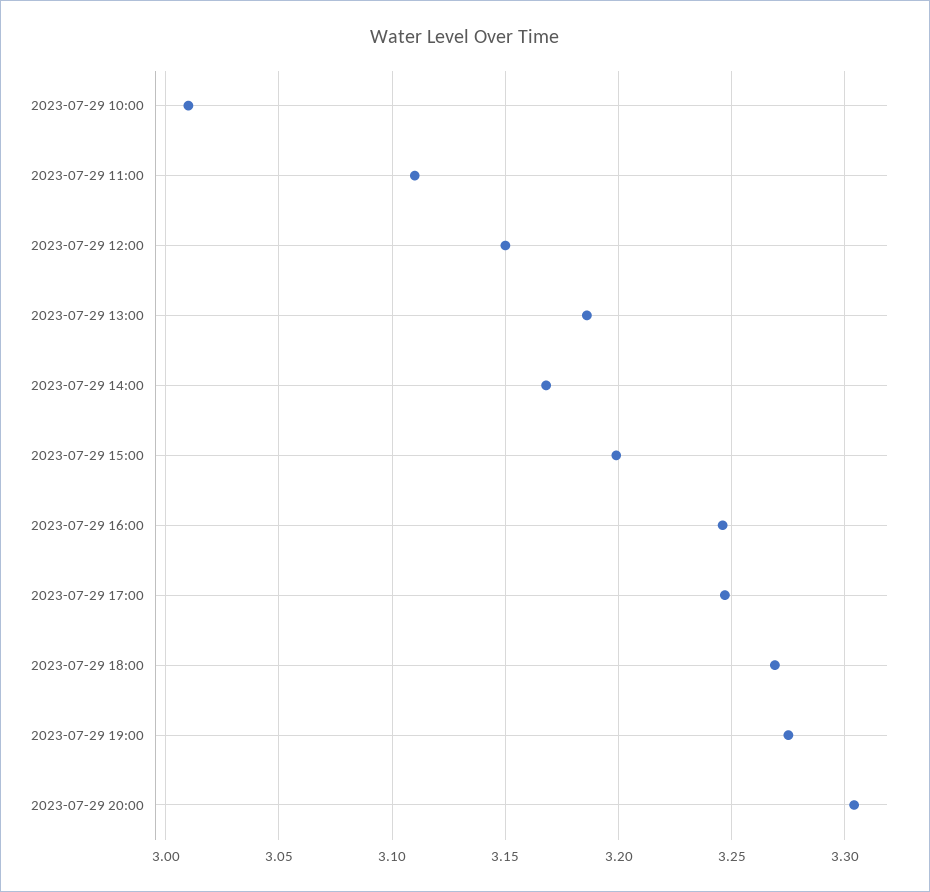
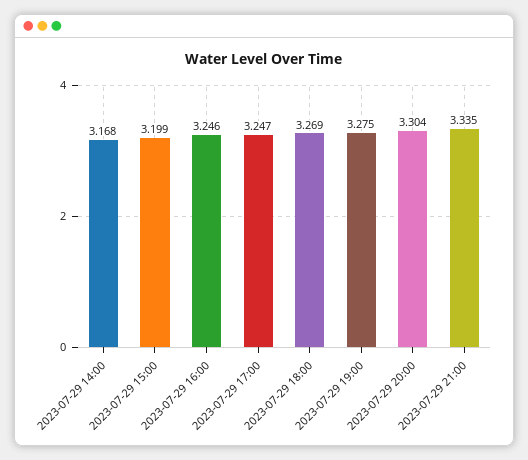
2023-07-29 10:00: 3.01 -> none
2023-07-29 11:00: 3.11 -> none
2023-07-29 12:00: 3.15 -> none
2023-07-29 13:00: 3.185 -> none
2023-07-29 21:00: none -> 3.335

